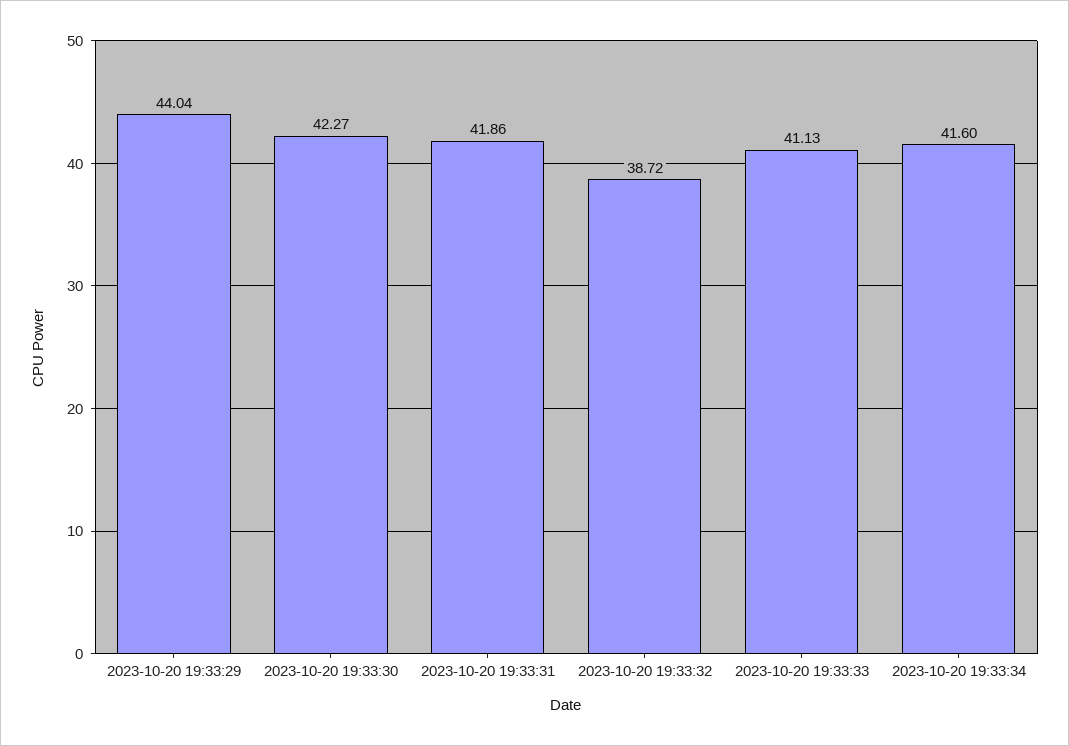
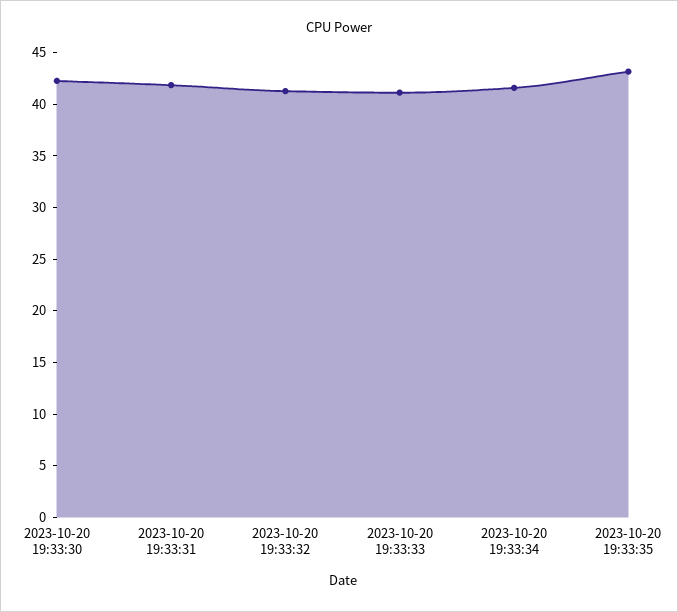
2023-10-20 19:33:29: 44.04 -> none
2023-10-20 19:33:32: 38.72 -> 41
2023-10-20 19:33:35: none -> 43

